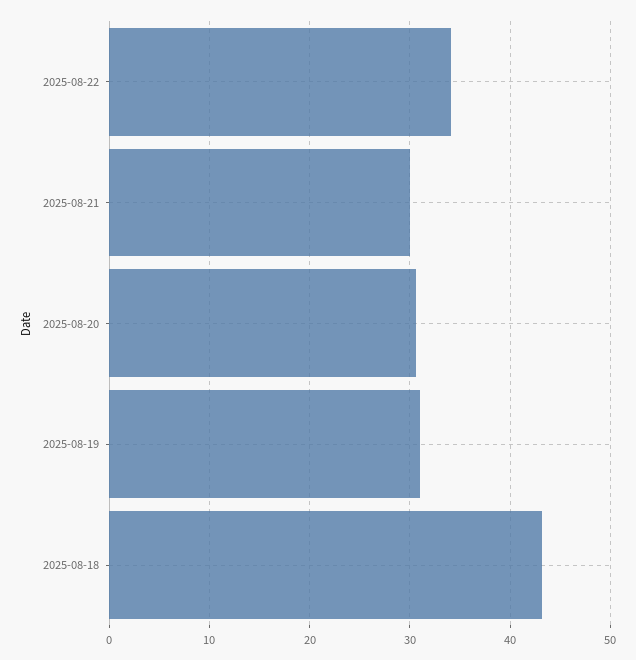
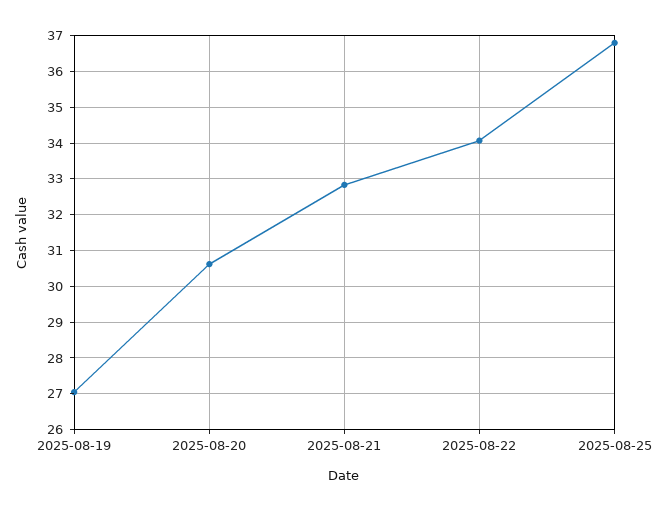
2025-08-21: 30 -> 32.8
2025-08-19: 31 -> 27
2025-08-18: 43 -> none
2025-08-25: none -> 36.8

